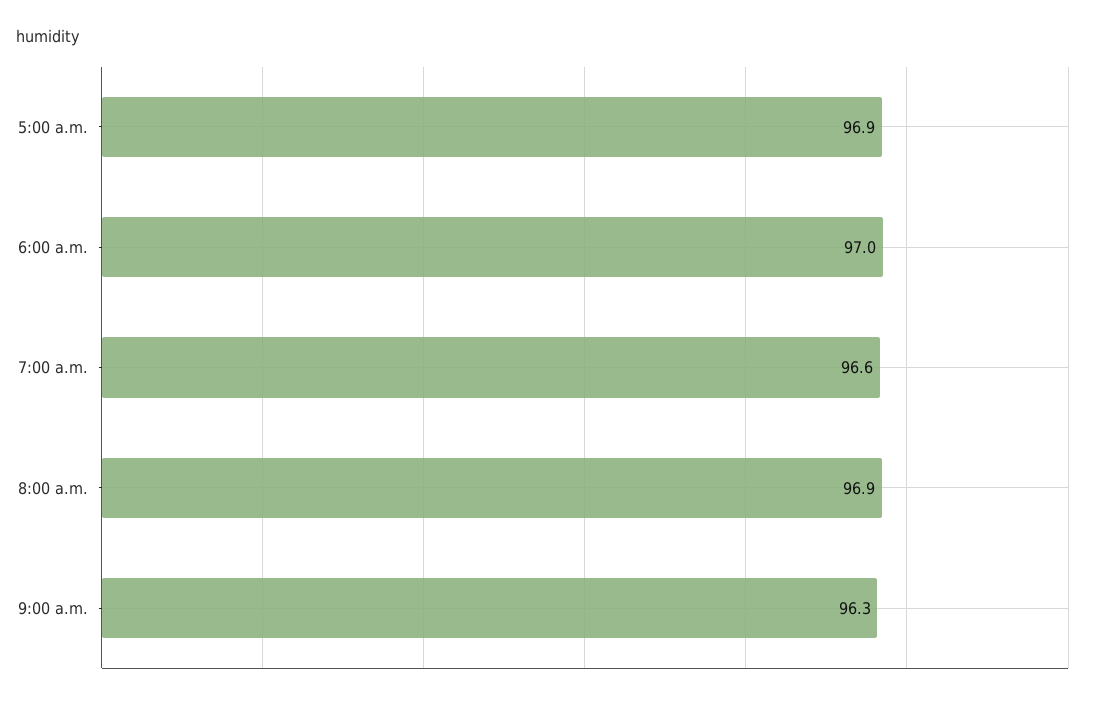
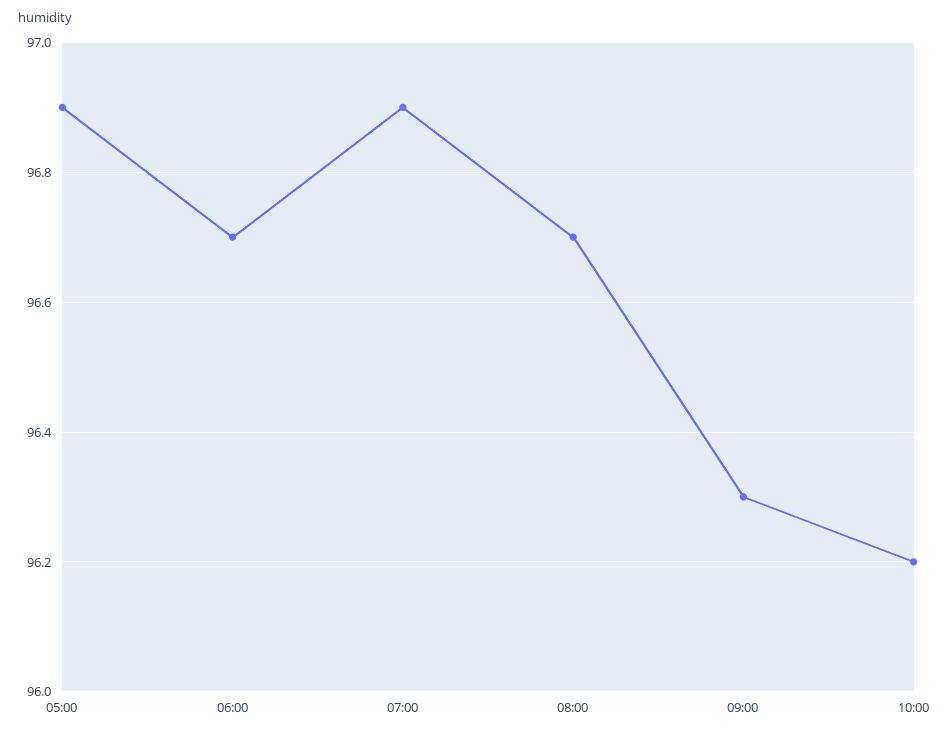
6:00 a.m.: 97 -> 96.7
7:00 a.m.: 96.6 -> 96.9
8:00 a.m.: 96.9 -> 96.7
10:00: none -> 96.2

